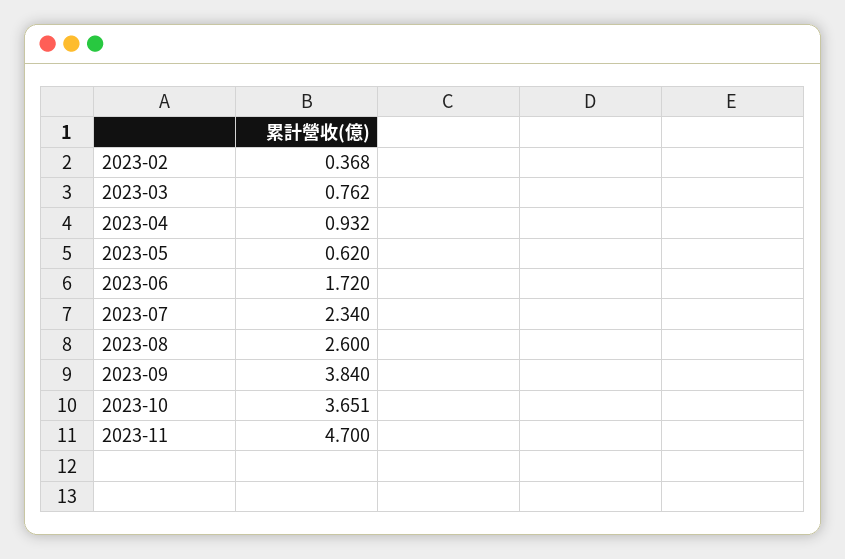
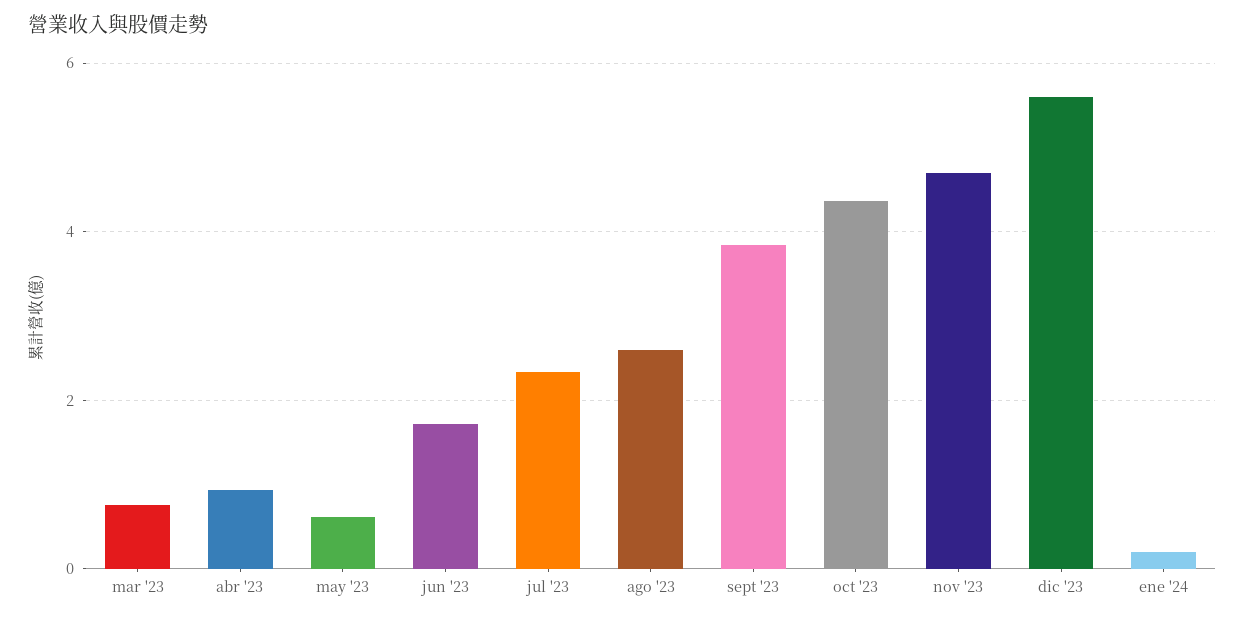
2023-02: 0.368 -> none
2023-10: 3.651 -> 4.4
dic '23: none -> 5.6
ene '24: none -> 0.2

